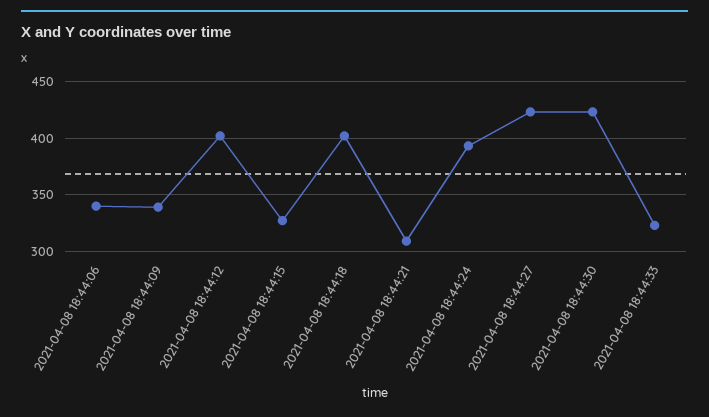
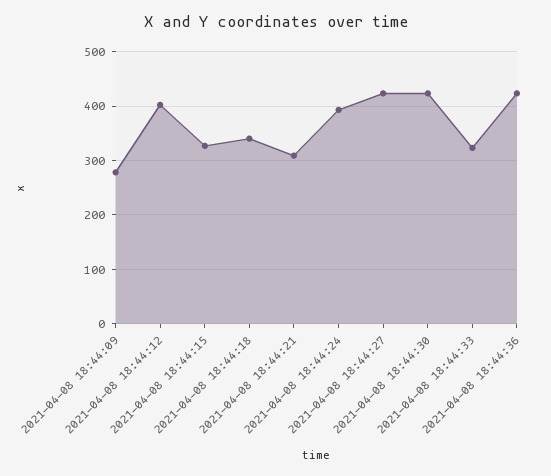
2021-04-08 18:44:06: 340 -> none
2021-04-08 18:44:09: 340 -> 280
2021-04-08 18:44:18: 400 -> 340
2021-04-08 18:44:36: none -> 420

